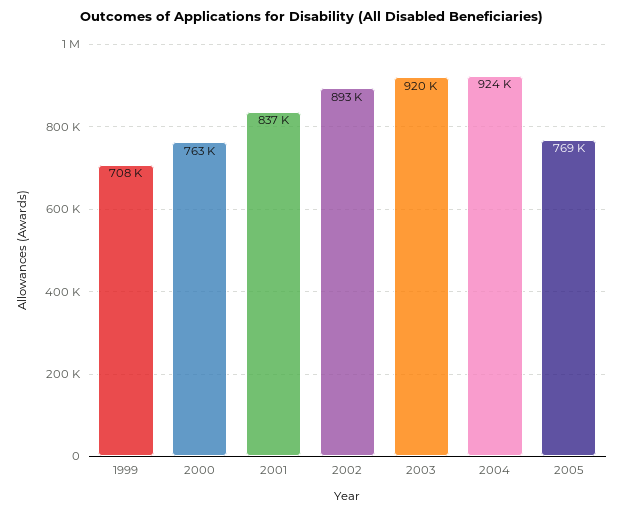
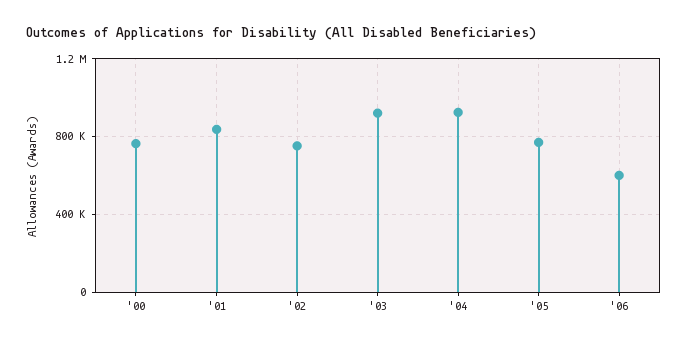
1999: 708000 -> none
2002: 893000 -> 750000
'06: none -> 600000

